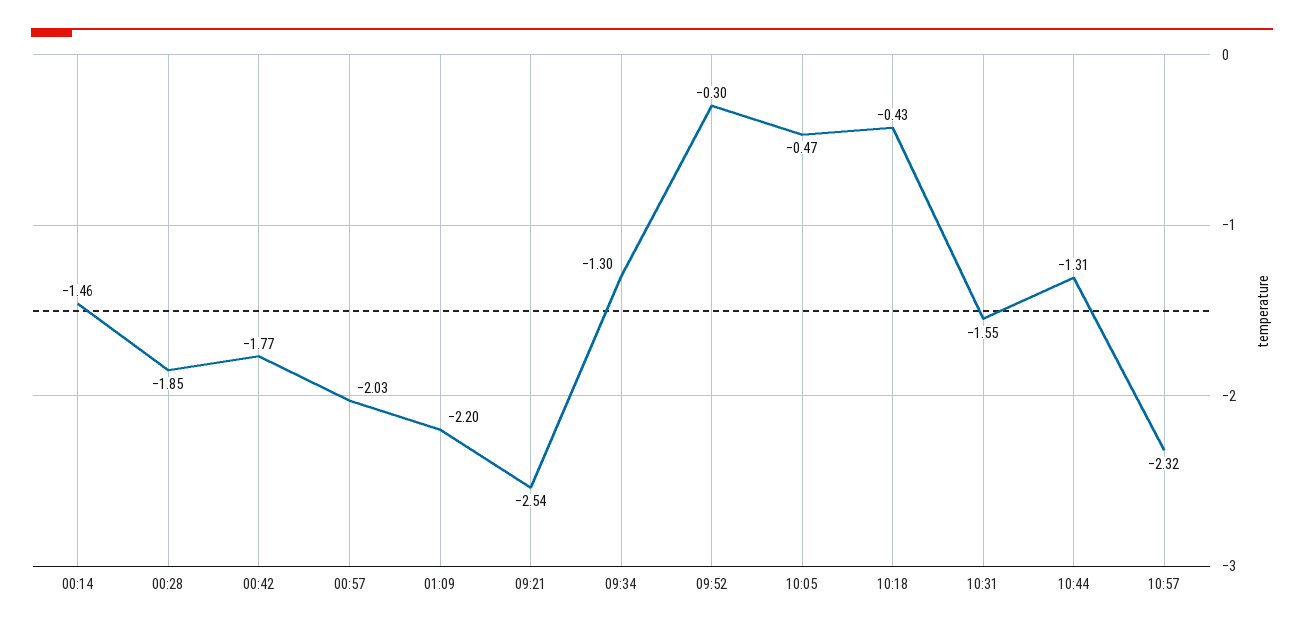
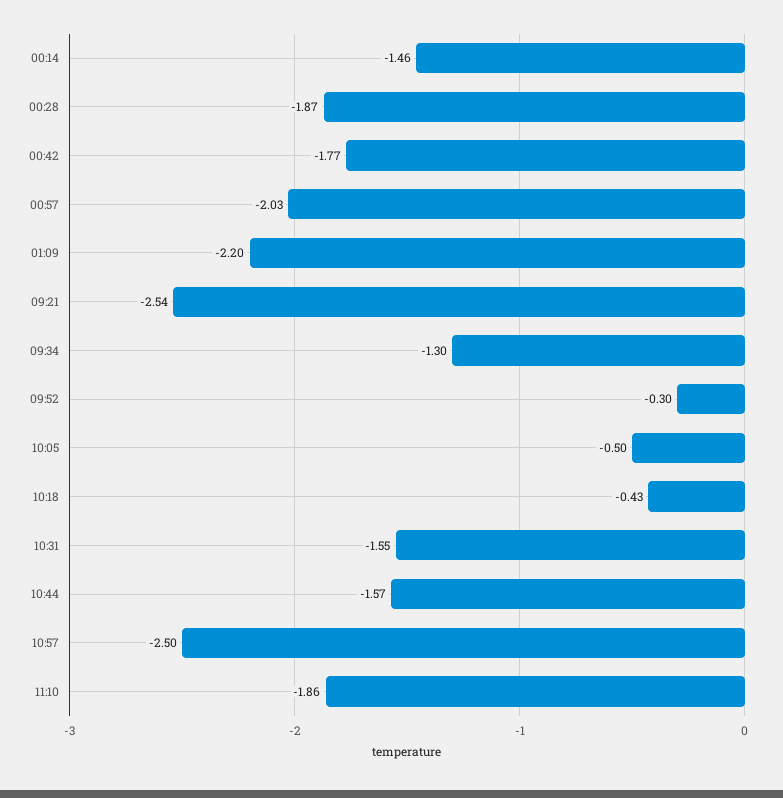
00:28: -1.85 -> -1.87
10:05: -0.47 -> -0.5
10:44: -1.31 -> -1.57
10:57: -2.32 -> -2.5
11:10: none -> -1.86

